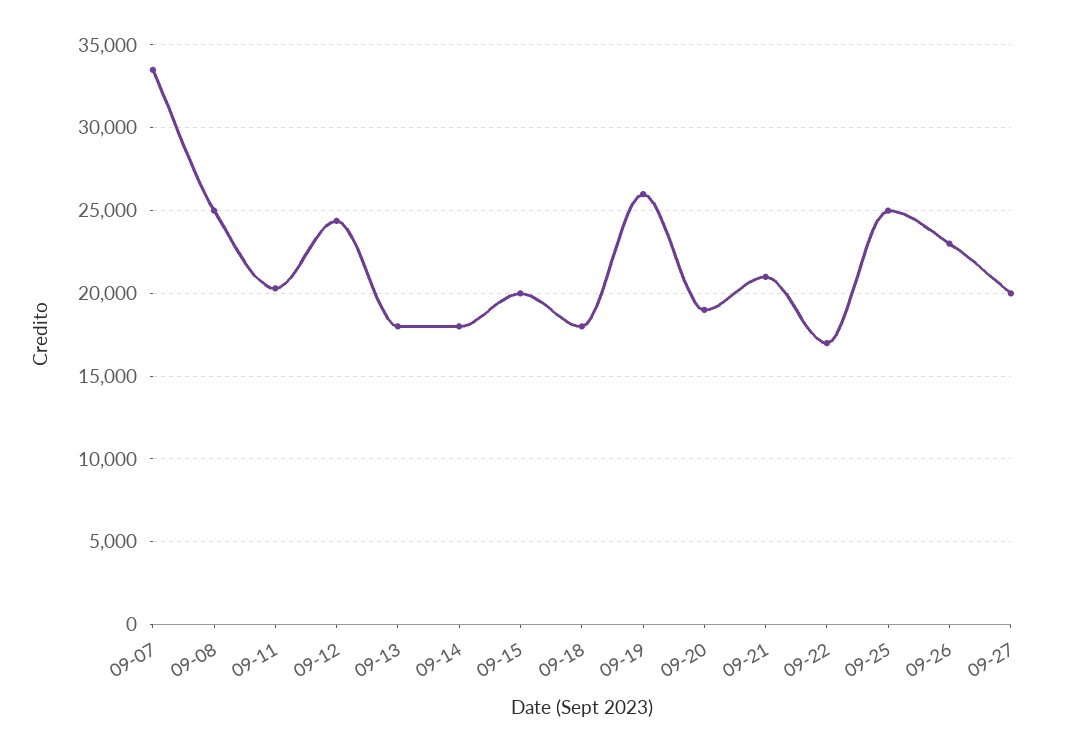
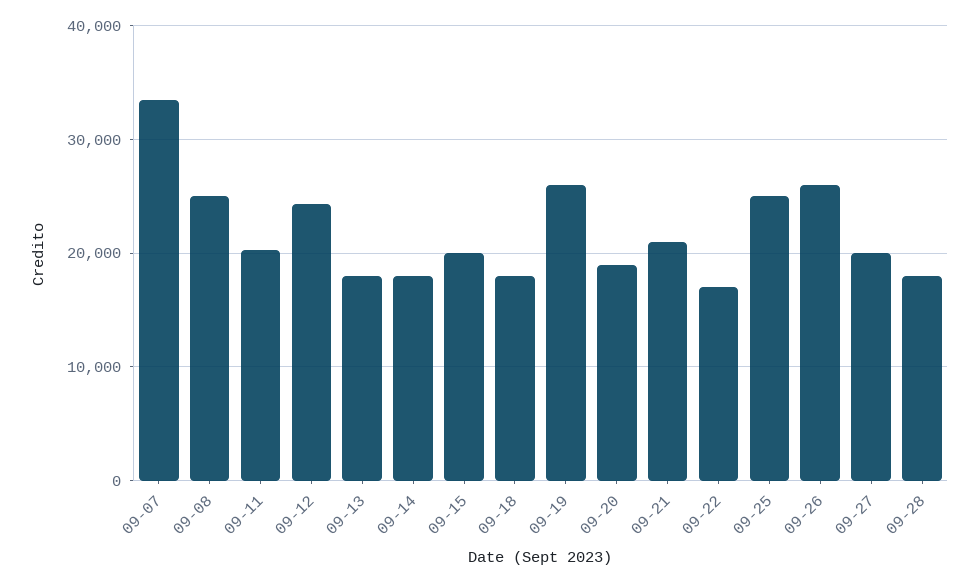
09-26: 23000 -> 26000
09-28: none -> 18000

